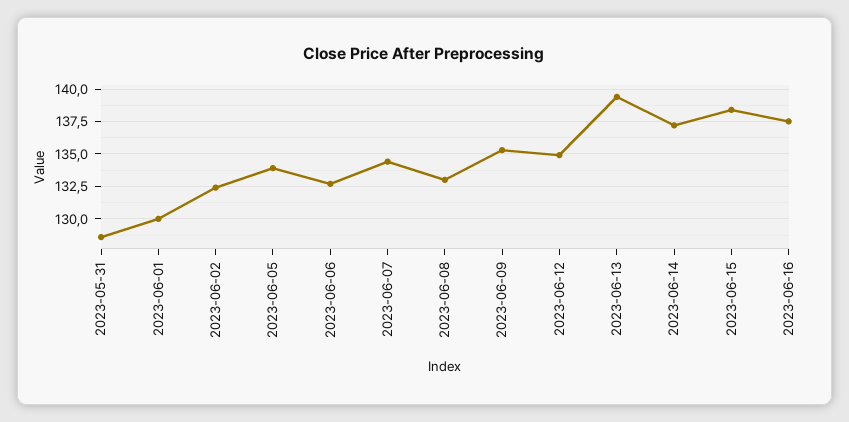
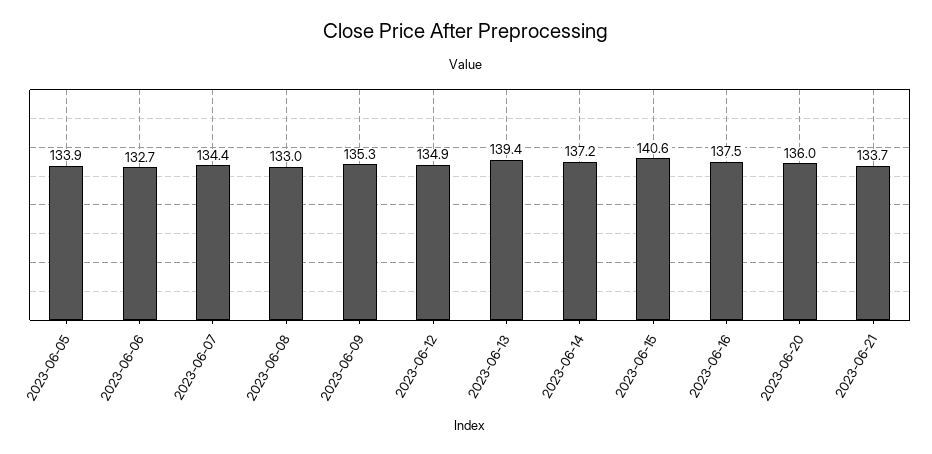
2023-05-31: 128.5 -> none
2023-06-01: 130 -> none
2023-06-02: 132.5 -> none
2023-06-15: 138.5 -> 140.6
2023-06-20: none -> 136
2023-06-21: none -> 133.7

